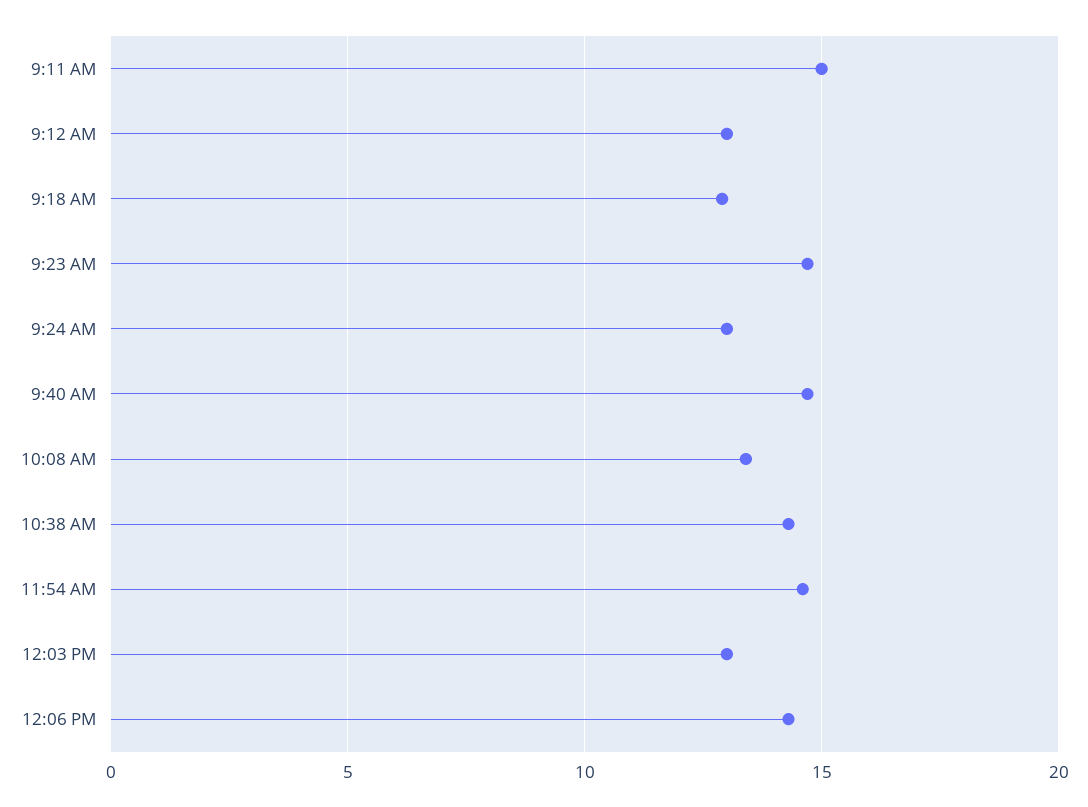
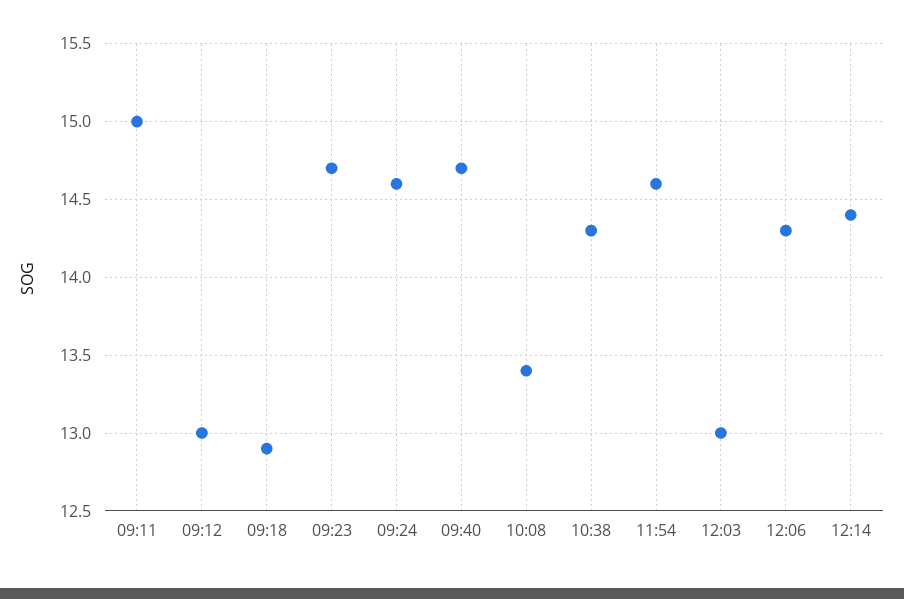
9:24 AM: 13 -> 14.6
12:14: none -> 14.4

